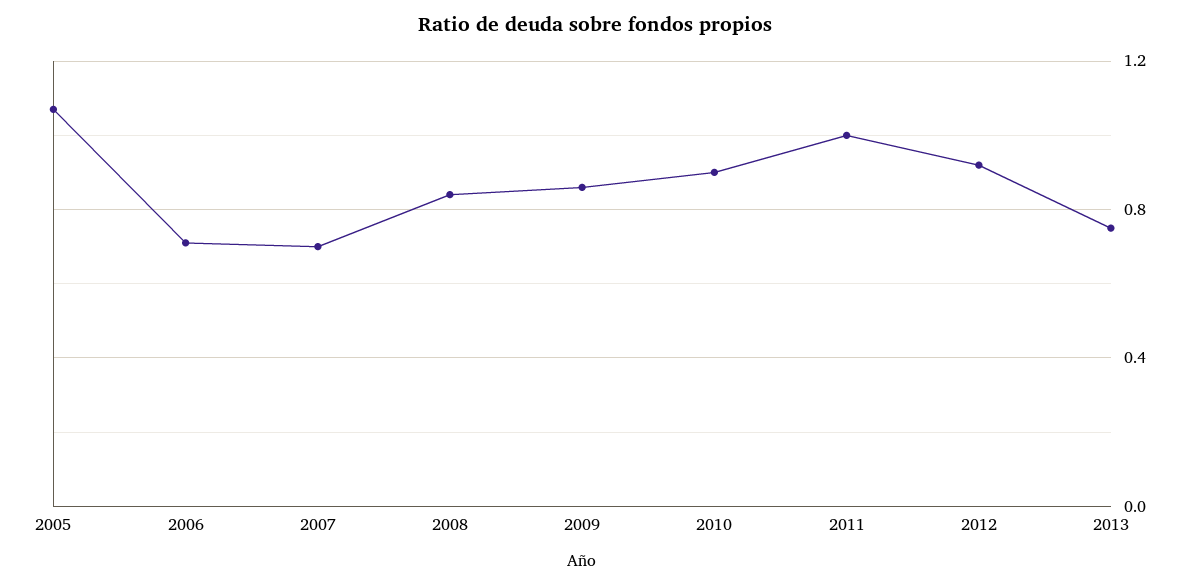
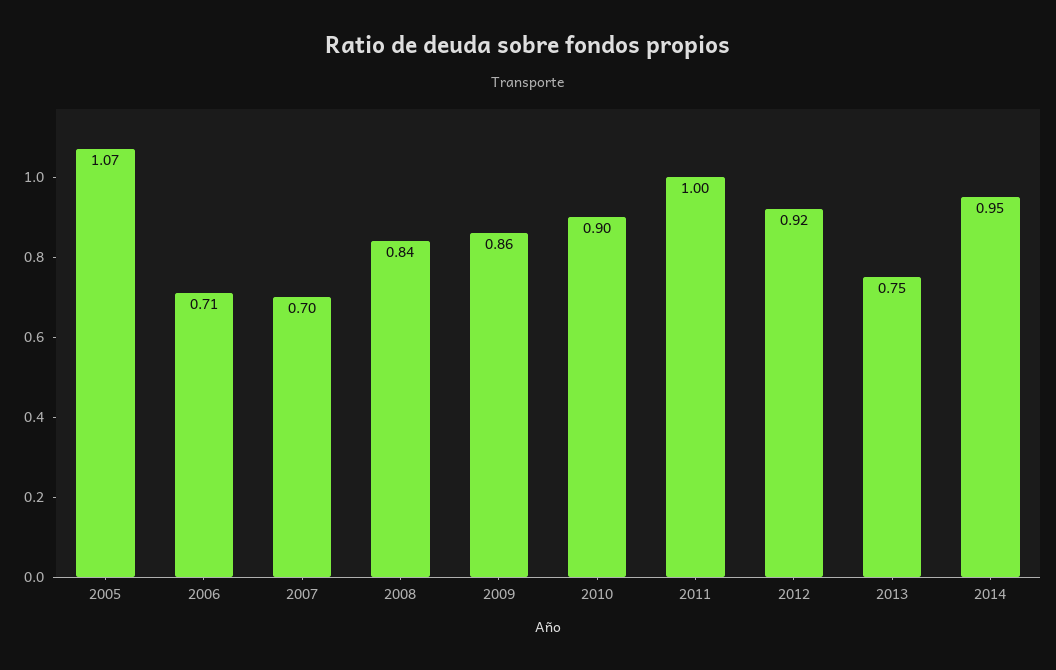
2014: none -> 0.95

